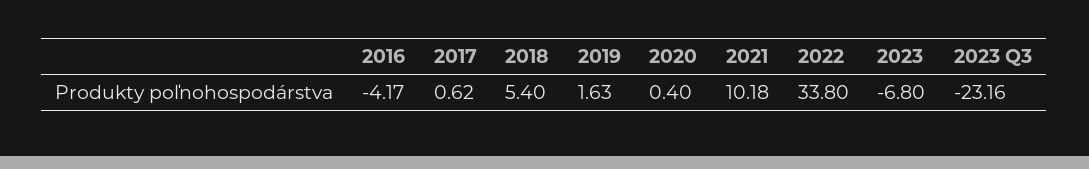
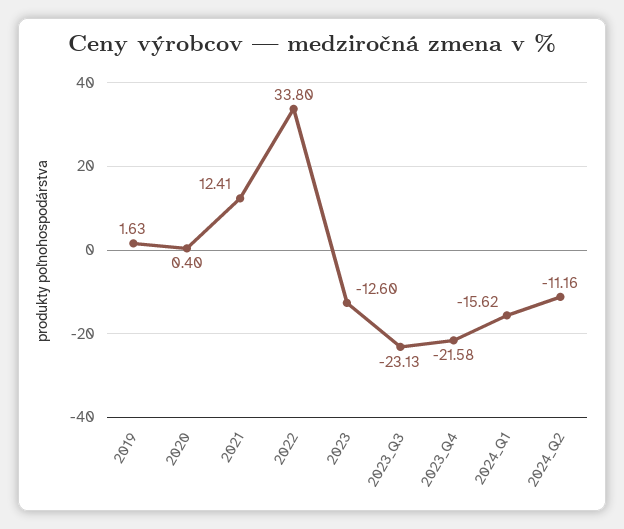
2016: -4.17 -> none
2017: 0.62 -> none
2018: 5.4 -> none
2021: 10.18 -> 12.41
2023: -6.8 -> -12.6
2023 Q3: -23.16 -> -23.13
2023_Q4: none -> -21.58
2024_Q1: none -> -15.62
2024_Q2: none -> -11.16

